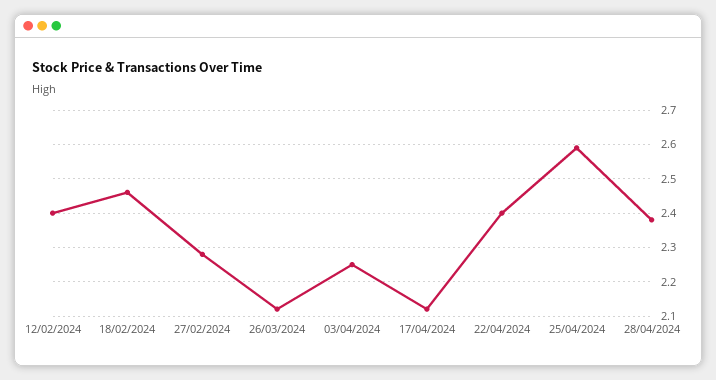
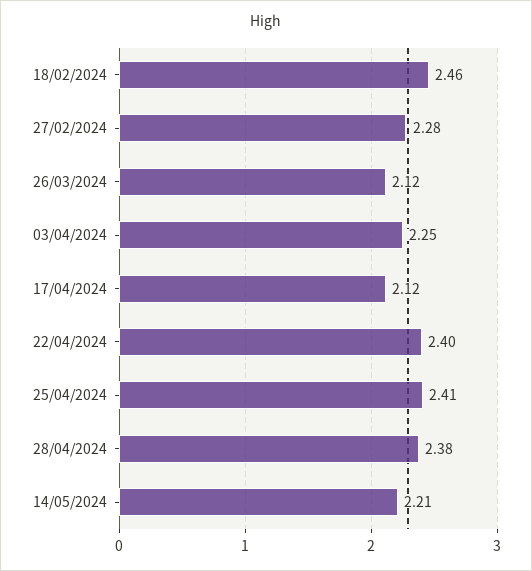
12/02/2024: 2.4 -> none
25/04/2024: 2.6 -> 2.41
14/05/2024: none -> 2.21

